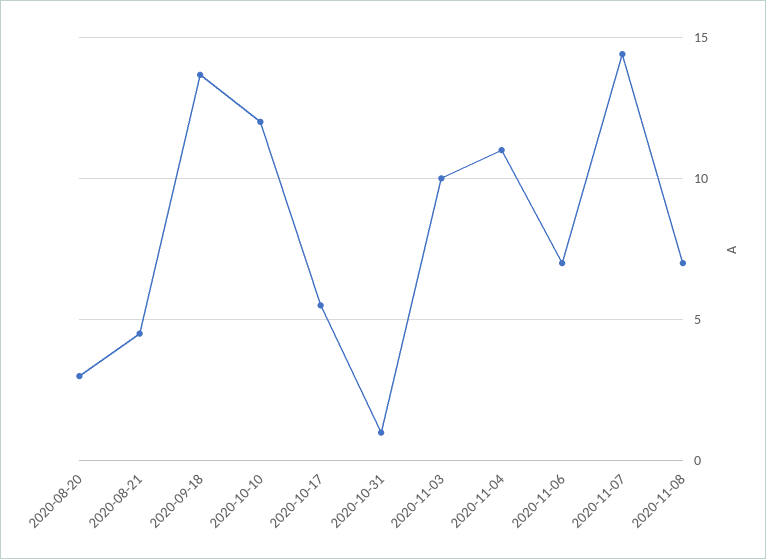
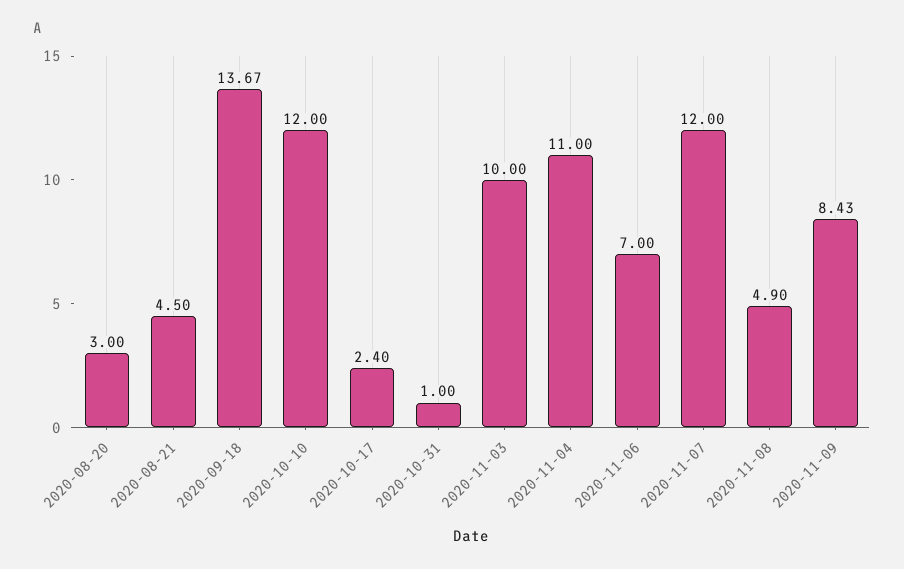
2020-10-17: 5.5 -> 2.4
2020-11-07: 14.5 -> 12
2020-11-08: 7 -> 4.9
2020-11-09: none -> 8.43

